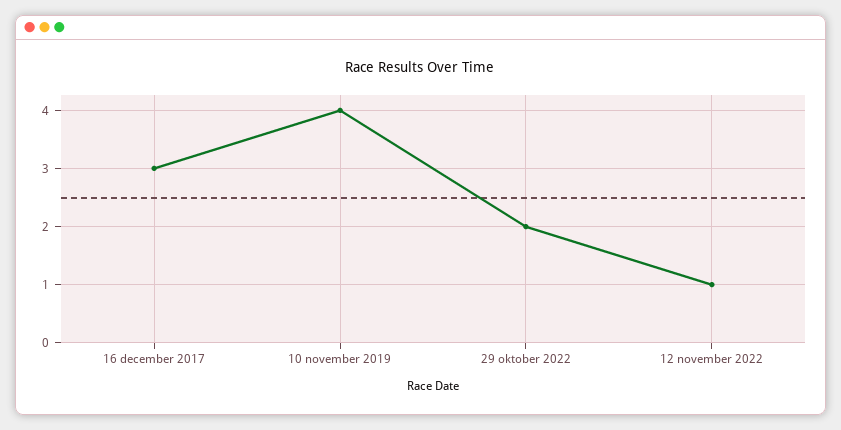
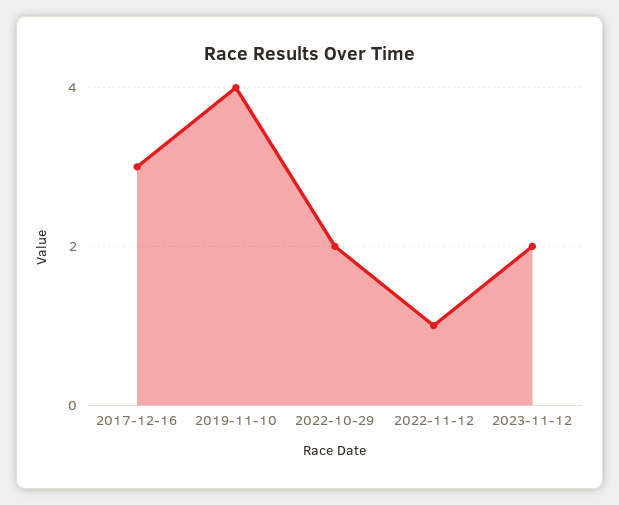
2023-11-12: none -> 2

